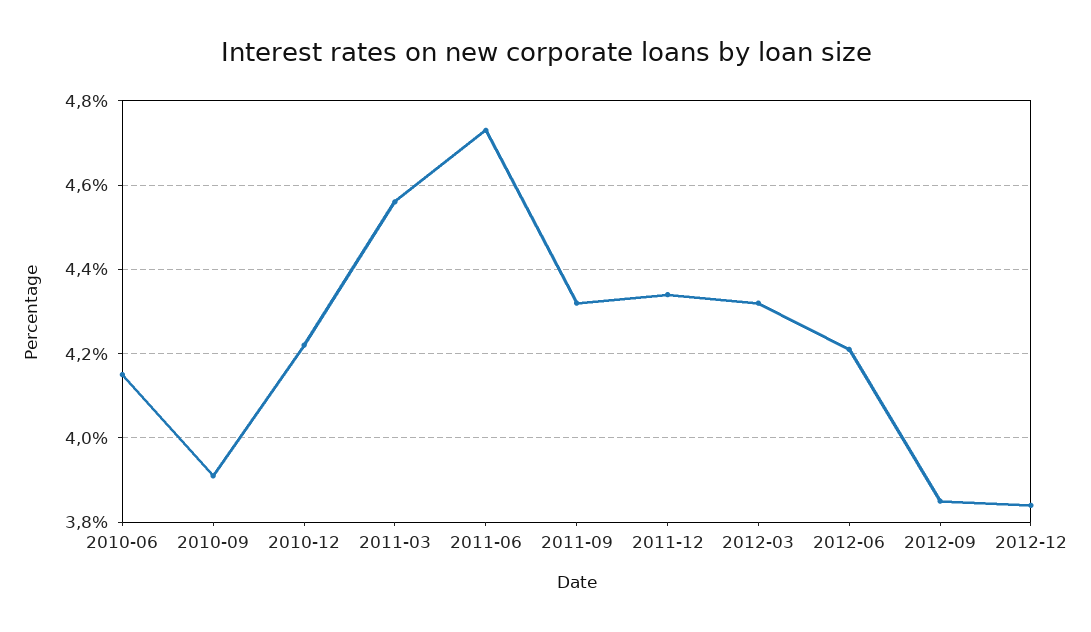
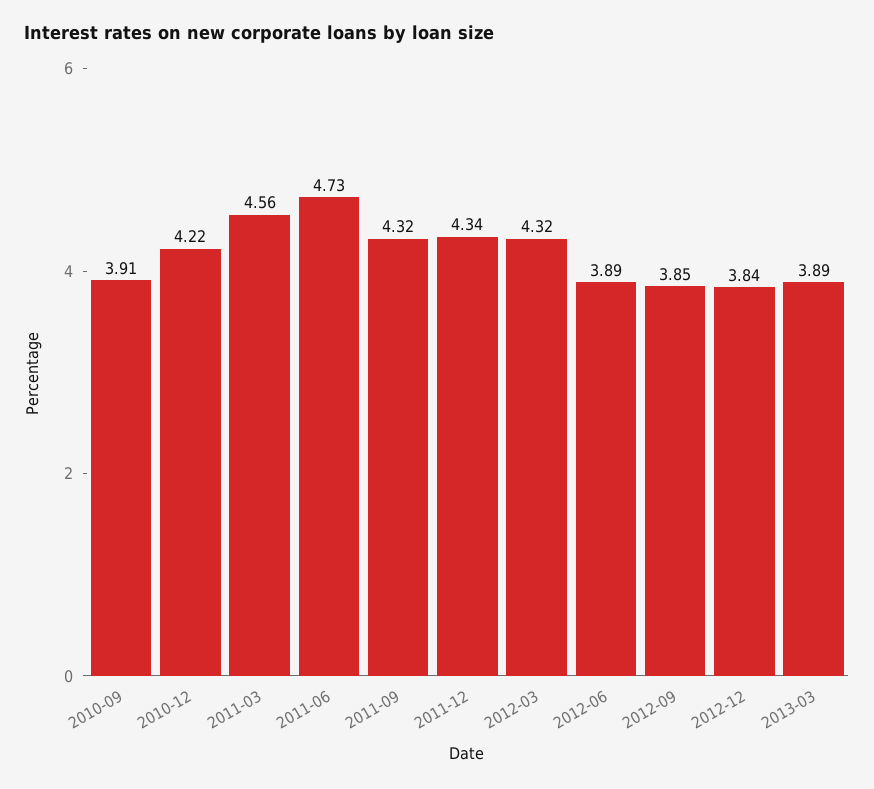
2010-06: 4.15 -> none
2012-06: 4.2 -> 3.89
2013-03: none -> 3.89

